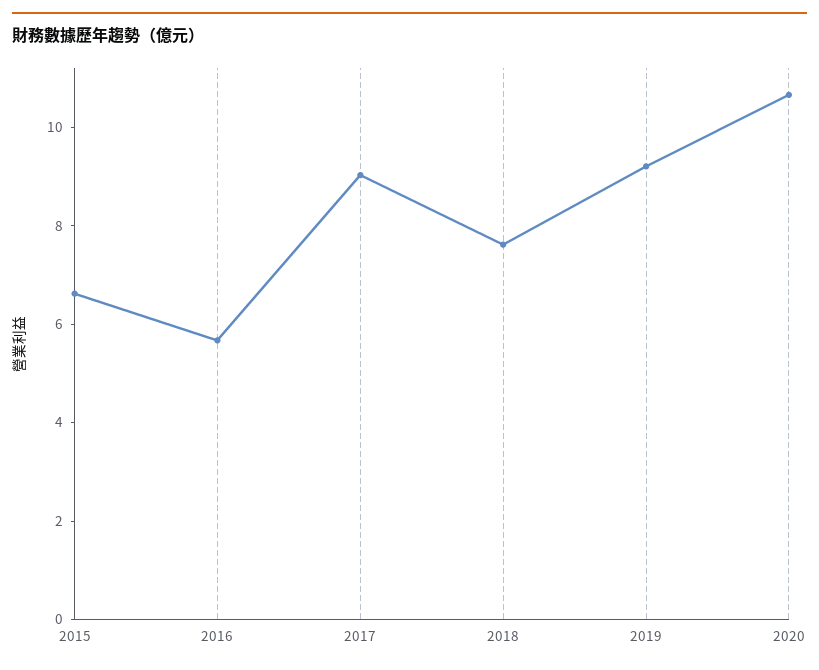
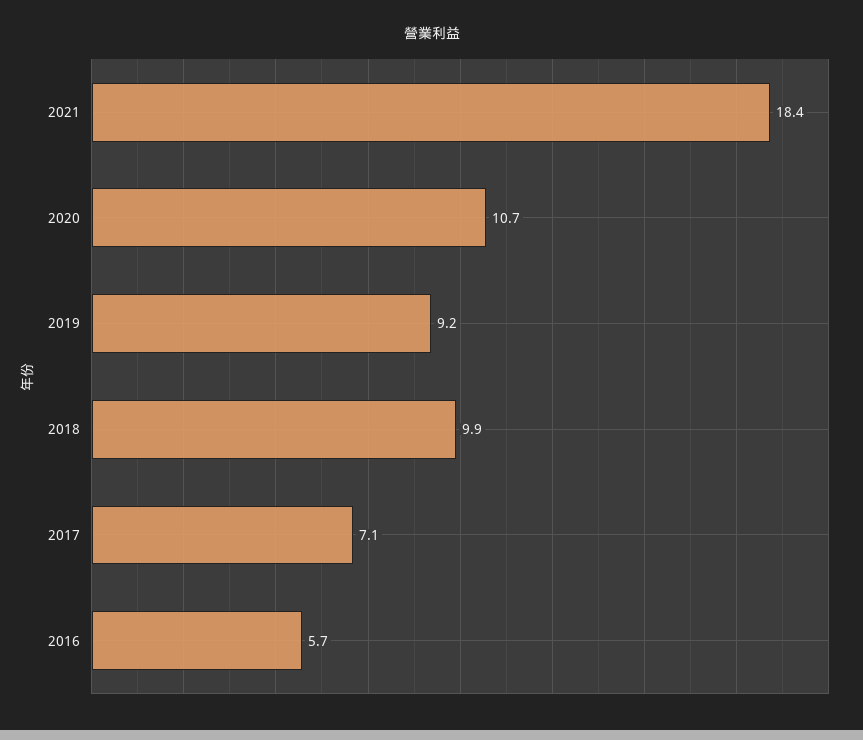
2015: 6.5 -> none
2017: 9 -> 7.1
2018: 7.5 -> 9.9
2021: none -> 18.4

